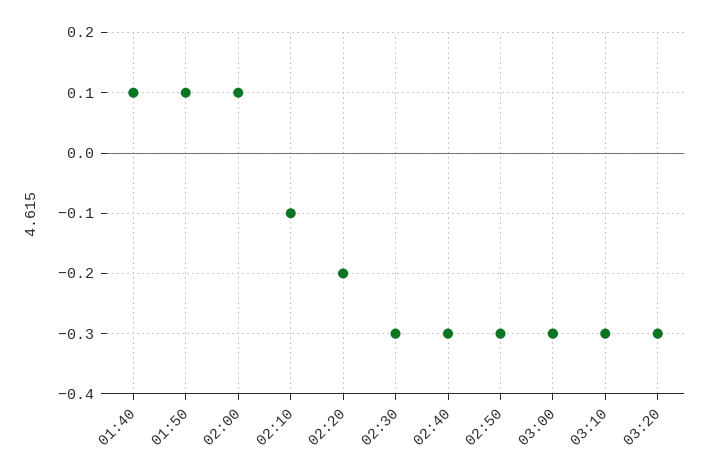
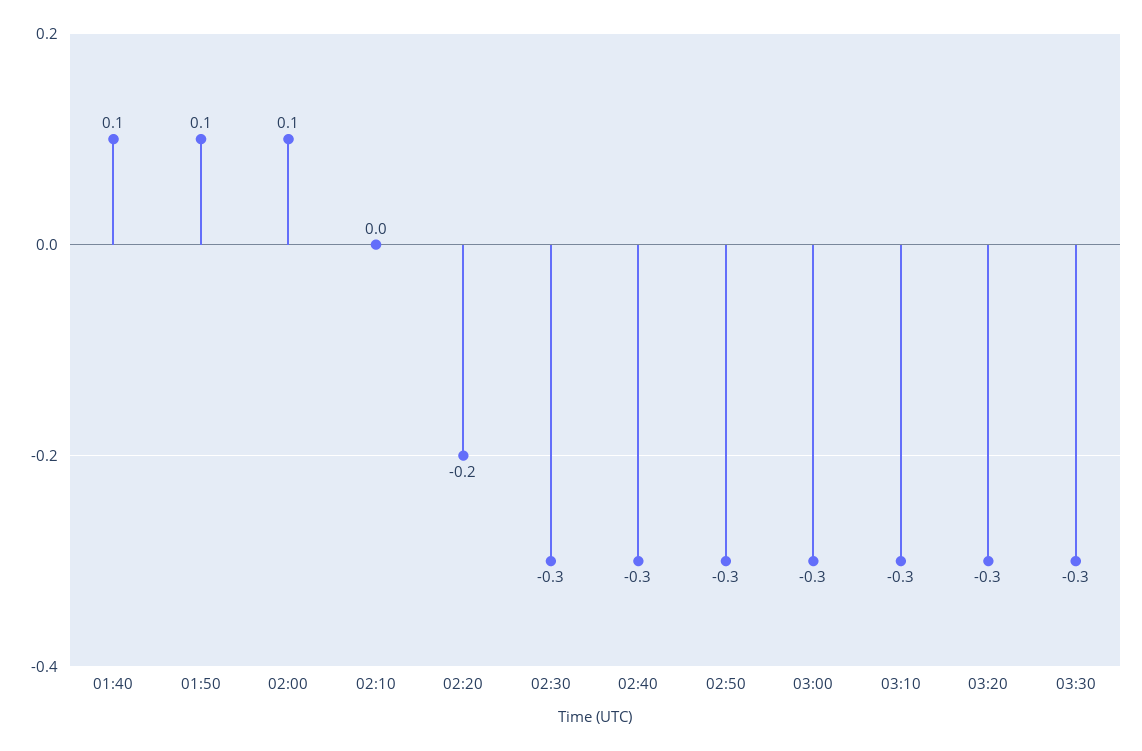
02:10: -0.1 -> 0
03:30: none -> -0.3

